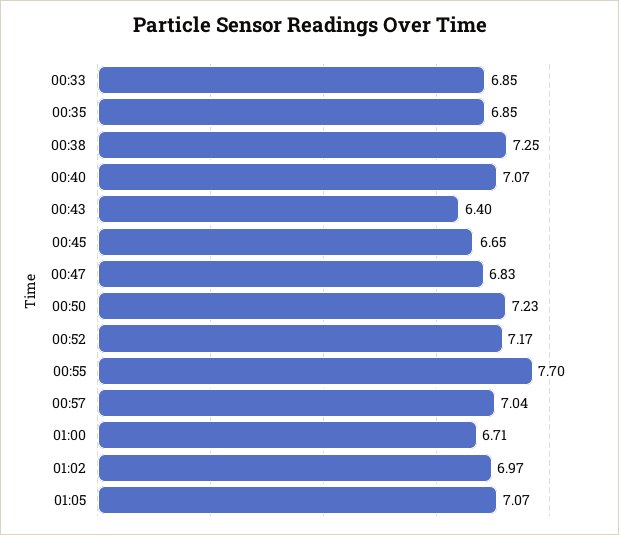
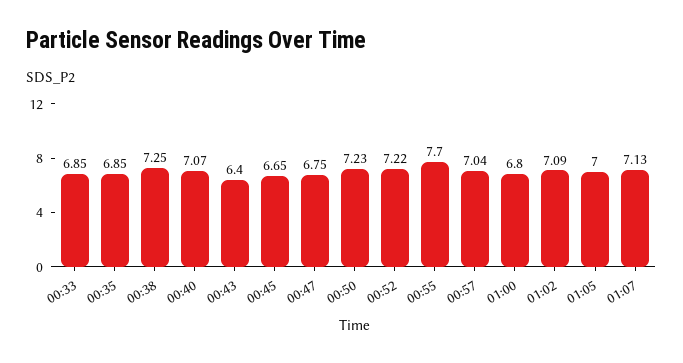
00:47: 6.83 -> 6.75
00:52: 7.17 -> 7.22
01:00: 6.71 -> 6.8
01:02: 6.97 -> 7.09
01:05: 7.07 -> 7
01:07: none -> 7.13

